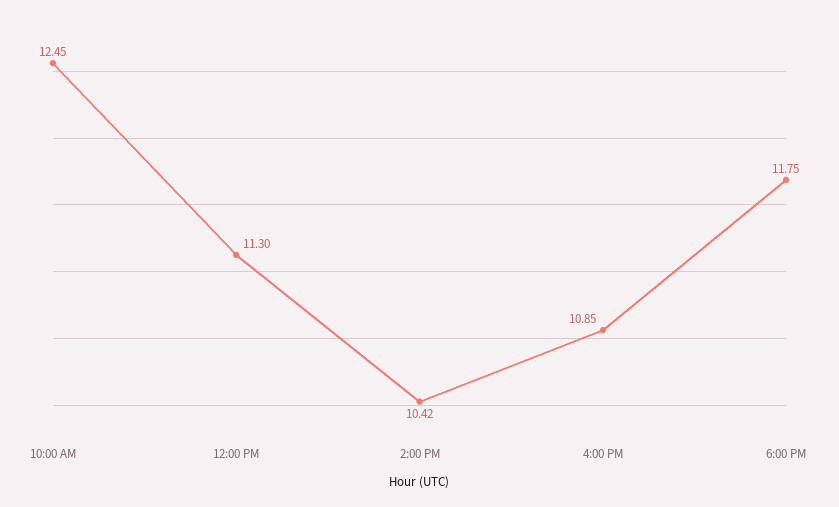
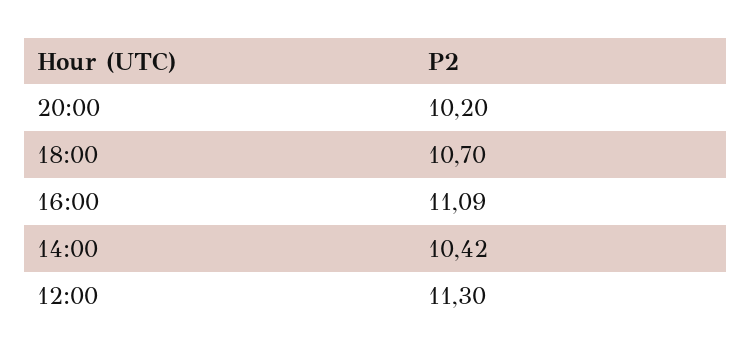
10:00 AM: 12.45 -> none
4:00 PM: 10.85 -> 11.09
6:00 PM: 11.75 -> 10.7
20:00: none -> 10.2

